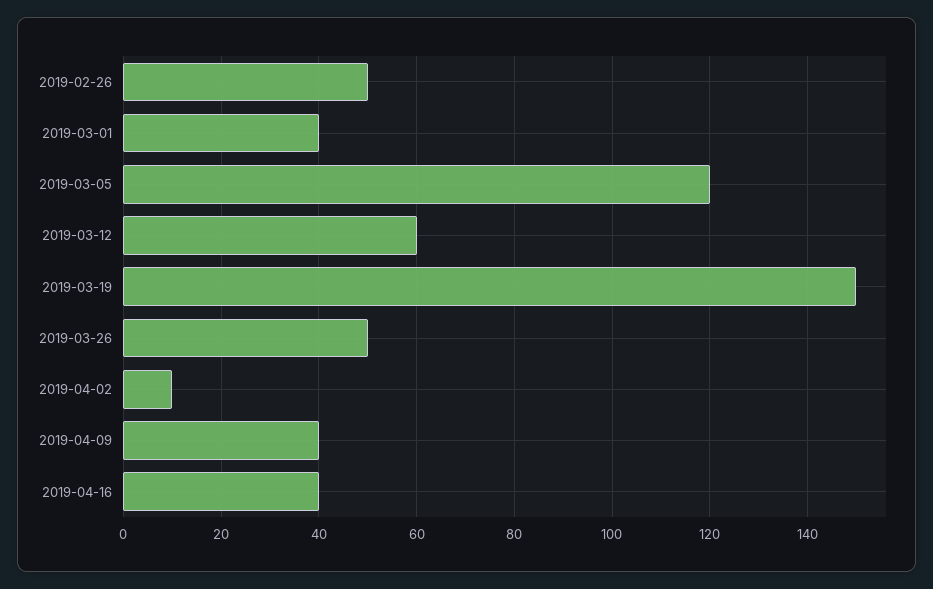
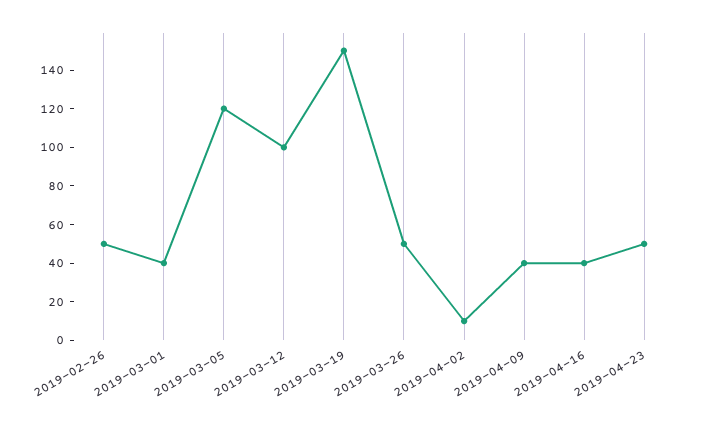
2019-03-12: 60 -> 100
2019-04-23: none -> 50

